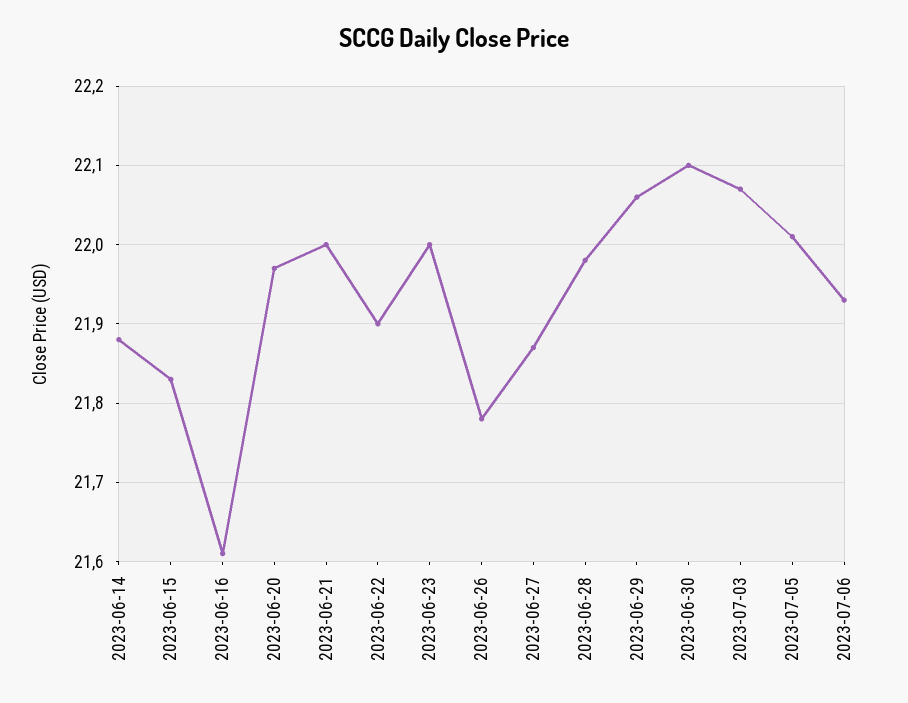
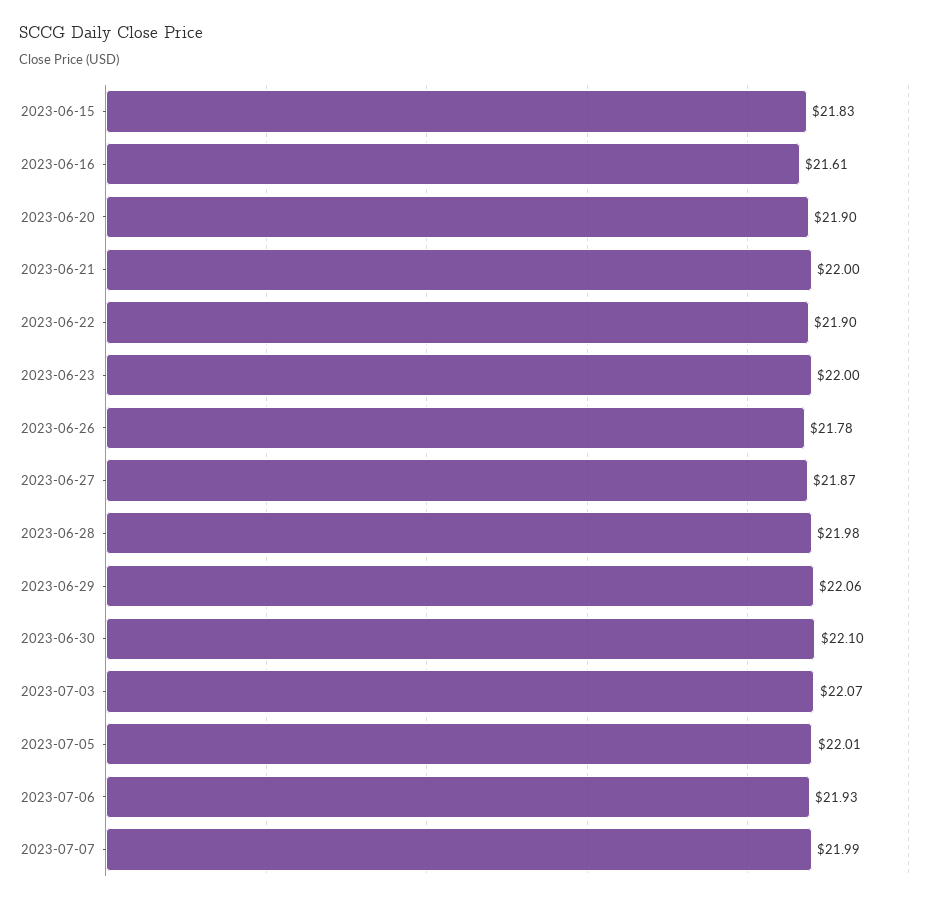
2023-06-14: 21.88 -> none
2023-06-20: 21.97 -> 21.9
2023-07-07: none -> 21.99

